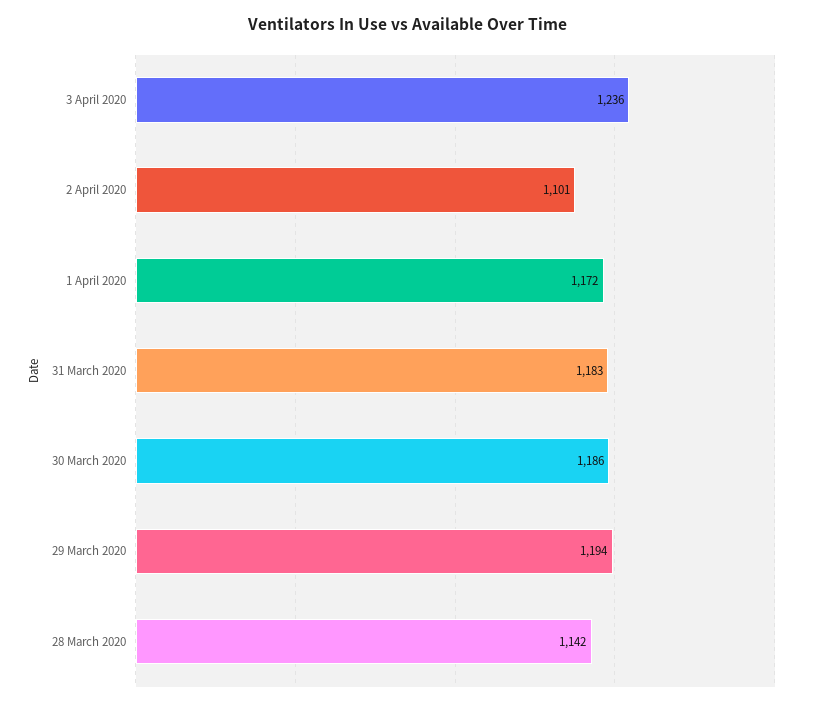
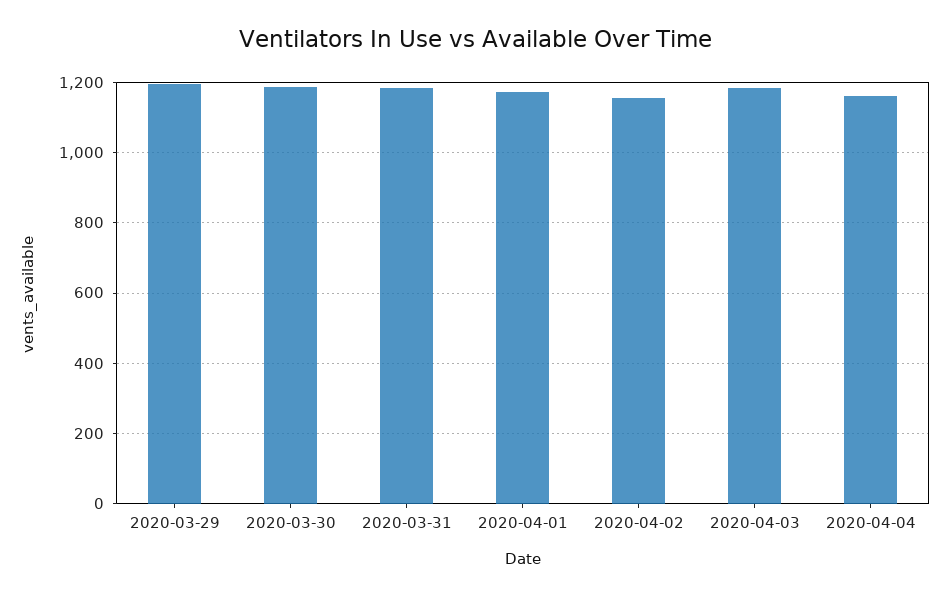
3 April 2020: 1236 -> 1180
2 April 2020: 1101 -> 1160
28 March 2020: 1142 -> none
2020-04-04: none -> 1160

